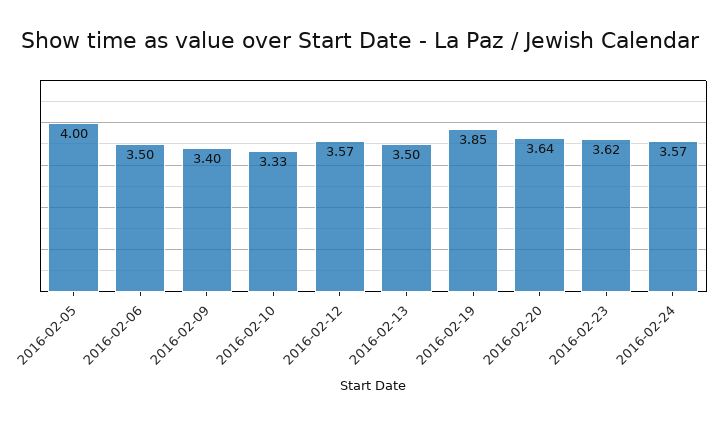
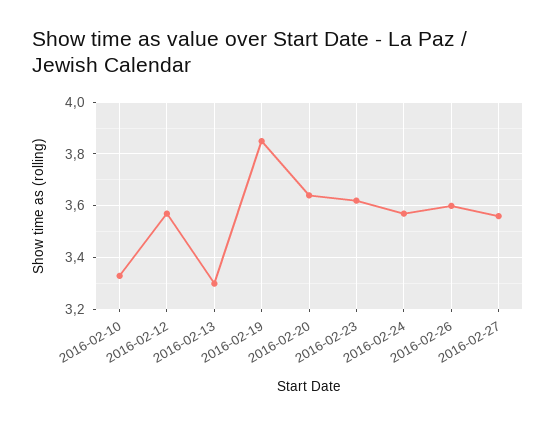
2016-02-05: 4 -> none
2016-02-06: 3.5 -> none
2016-02-09: 3.4 -> none
2016-02-13: 3.5 -> 3.3
2016-02-26: none -> 3.6
2016-02-27: none -> 3.55

